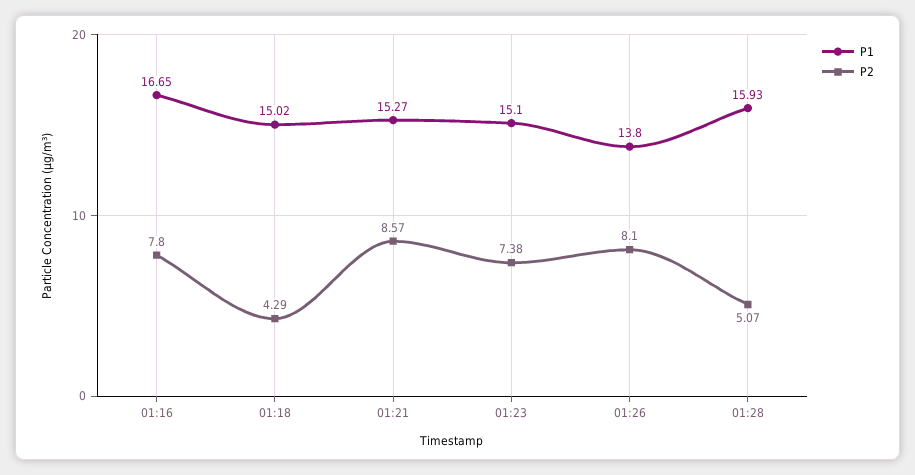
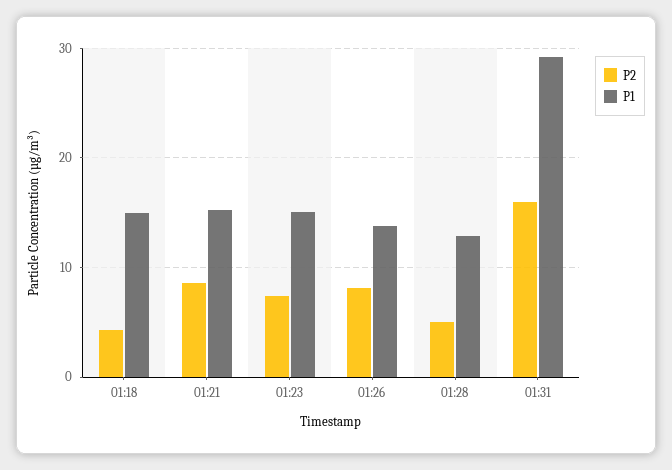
P1, 01:16: 16.65 -> none
P2, 01:16: 7.8 -> none
P1, 01:28: 15.93 -> 13
P2, 01:31: none -> 16
P1, 01:31: none -> 29

